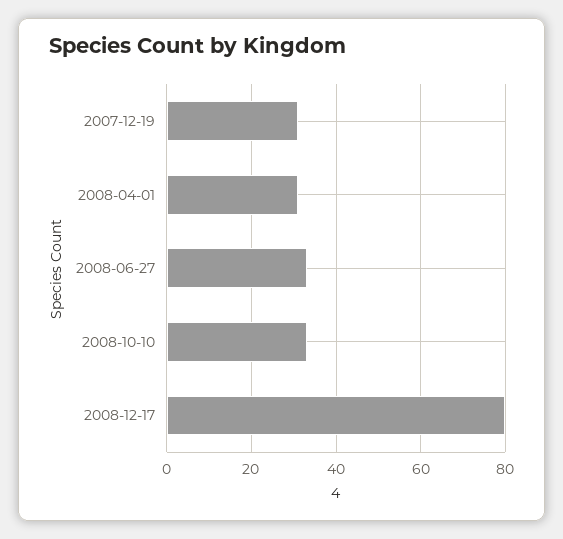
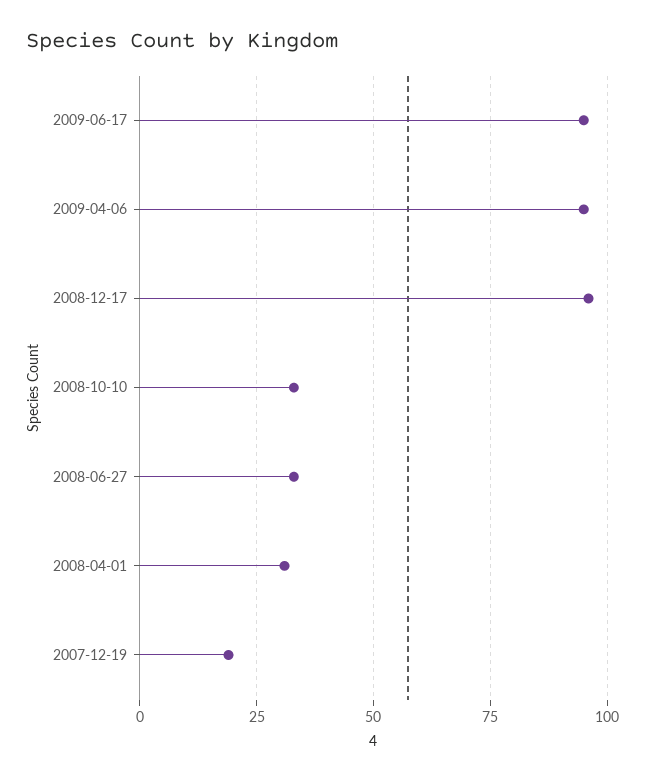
2007-12-19: 30 -> 20
2008-12-17: 80 -> 95
2009-06-17: none -> 95
2009-04-06: none -> 95

